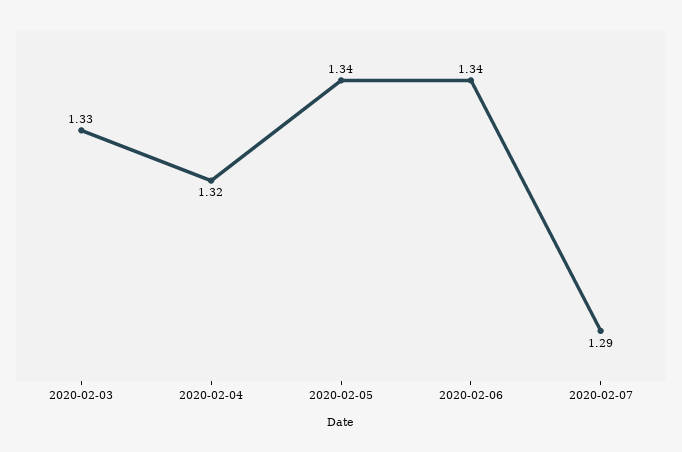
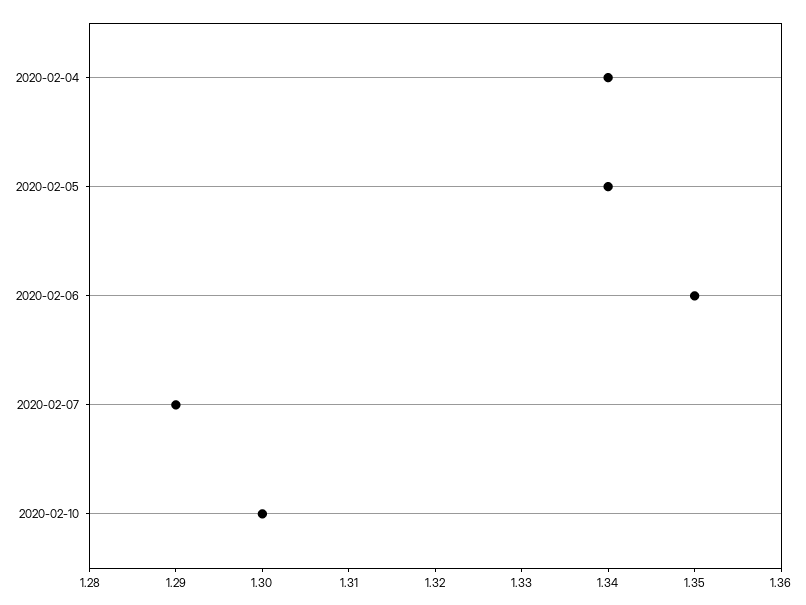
2020-02-03: 1.33 -> none
2020-02-04: 1.32 -> 1.34
2020-02-06: 1.34 -> 1.35
2020-02-10: none -> 1.3

